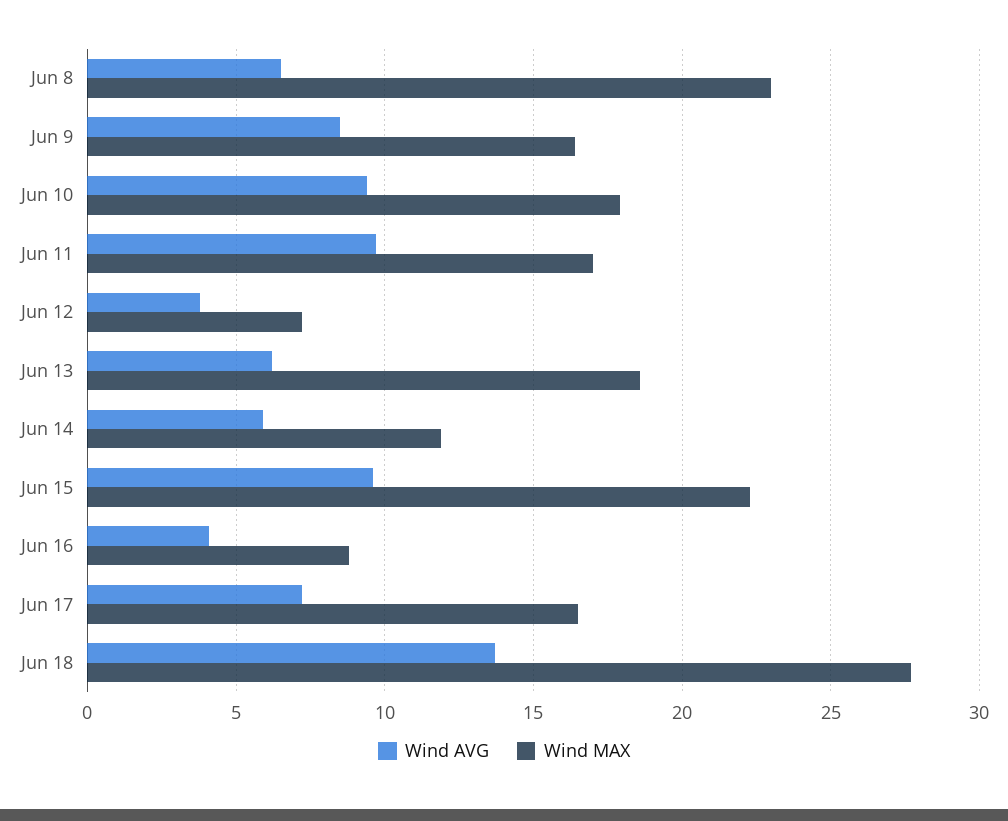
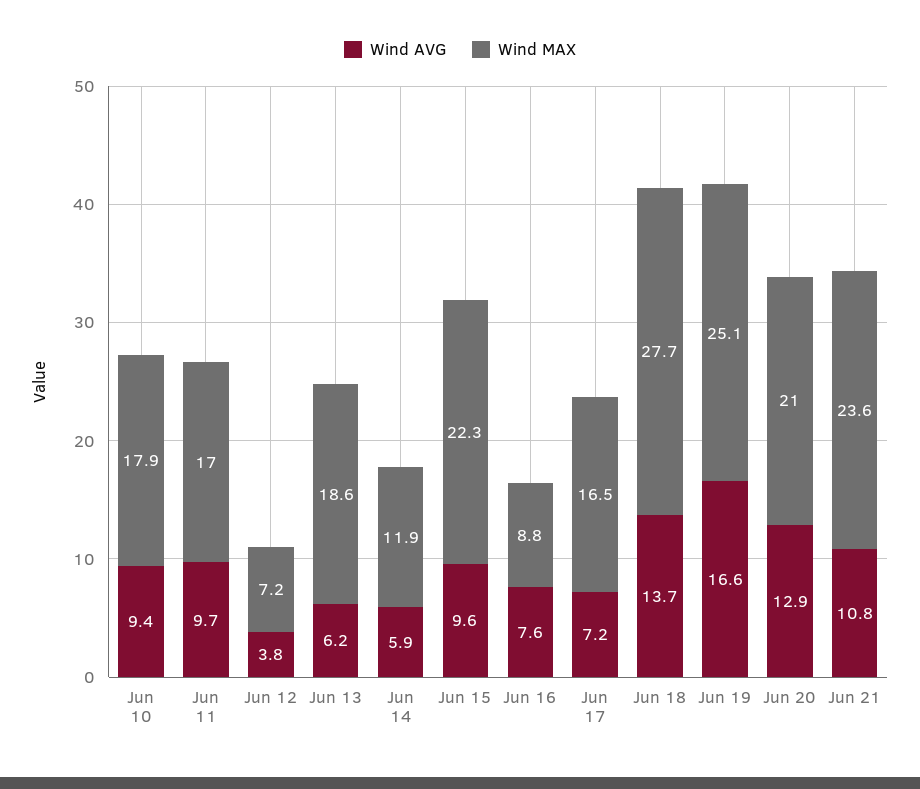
Wind AVG, Jun 8: 6.5 -> none
Wind MAX, Jun 8: 23 -> none
Wind AVG, Jun 9: 8.5 -> none
Wind MAX, Jun 9: 16.5 -> none
Wind AVG, Jun 16: 4 -> 7.6
Wind AVG, Jun 19: none -> 16.6
Wind MAX, Jun 19: none -> 25.1
Wind AVG, Jun 20: none -> 12.9
Wind MAX, Jun 20: none -> 21
Wind AVG, Jun 21: none -> 10.8
Wind MAX, Jun 21: none -> 23.6

